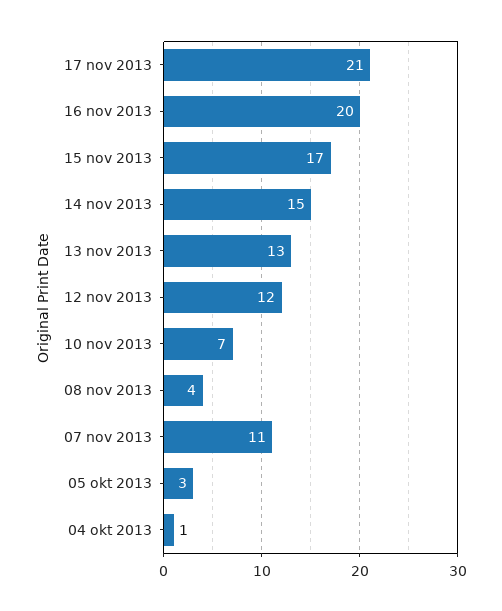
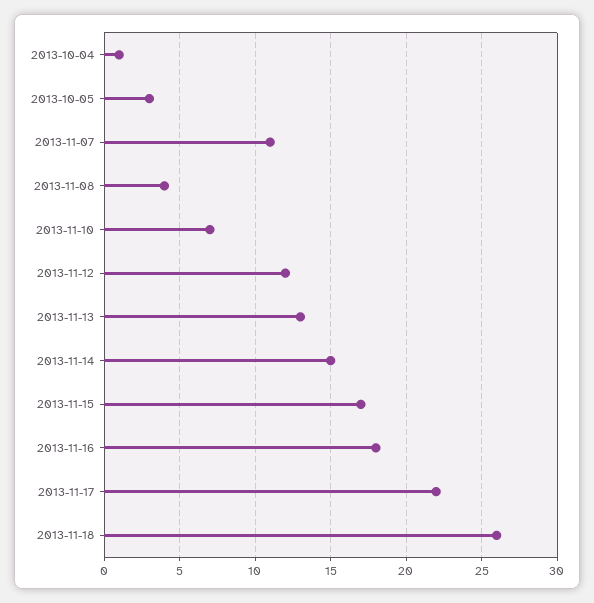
17 nov 2013: 21 -> 22
16 nov 2013: 20 -> 18
2013-11-18: none -> 26

